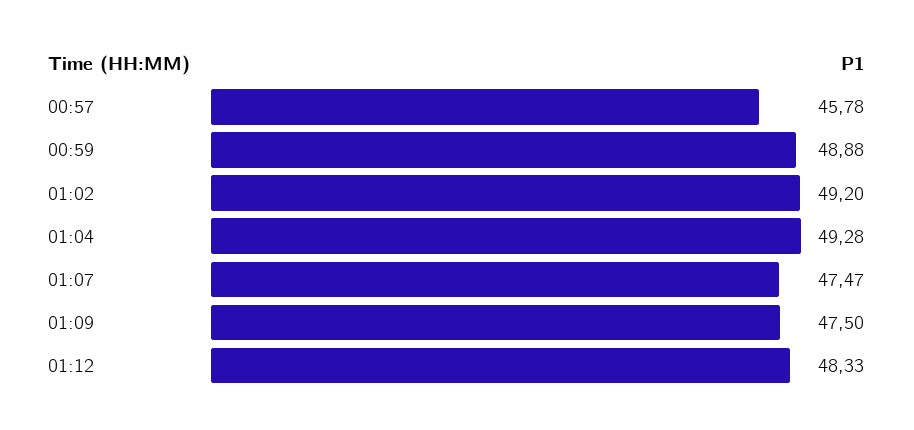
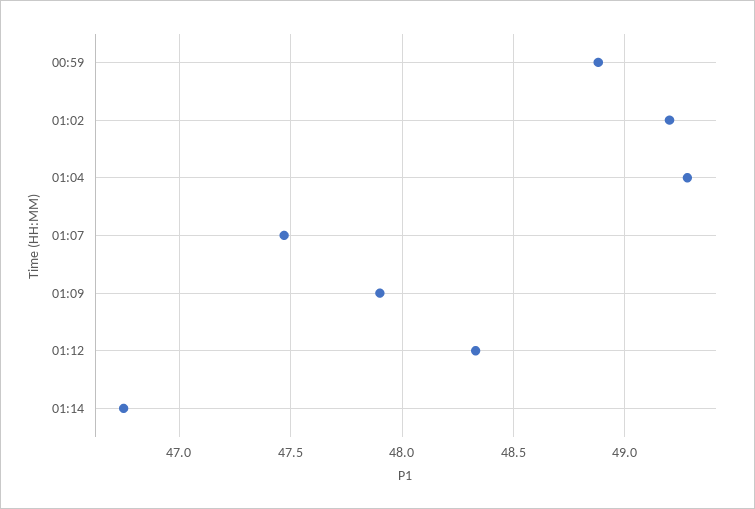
00:57: 45.78 -> none
01:09: 47.5 -> 47.9
01:14: none -> 46.75

